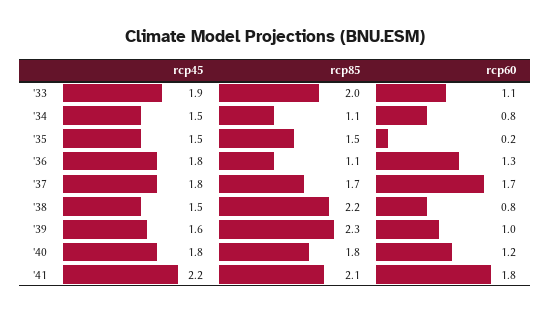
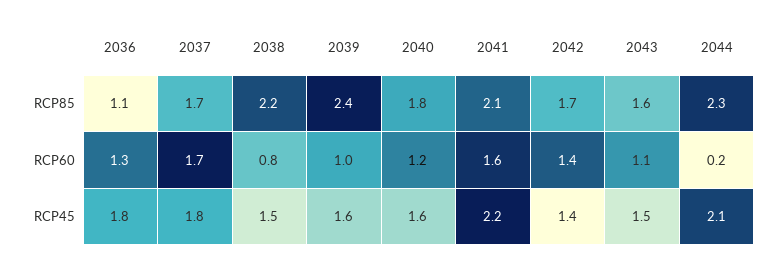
rcp45, '33: 1.9 -> none
rcp85, '33: 2 -> none
rcp60, '33: 1.1 -> none
rcp45, '34: 1.5 -> none
rcp85, '34: 1.1 -> none
rcp60, '34: 0.8 -> none
rcp45, '35: 1.5 -> none
rcp85, '35: 1.5 -> none
rcp60, '35: 0.2 -> none
rcp85, '39: 2.3 -> 2.4
rcp45, '40: 1.8 -> 1.6
rcp60, '41: 1.8 -> 1.6
rcp85, 2042: none -> 1.7
rcp85, 2043: none -> 1.6
rcp85, 2044: none -> 2.3
rcp60, 2042: none -> 1.4
rcp60, 2043: none -> 1.1
rcp60, 2044: none -> 0.2
rcp45, 2042: none -> 1.4
rcp45, 2043: none -> 1.5
rcp45, 2044: none -> 2.1

